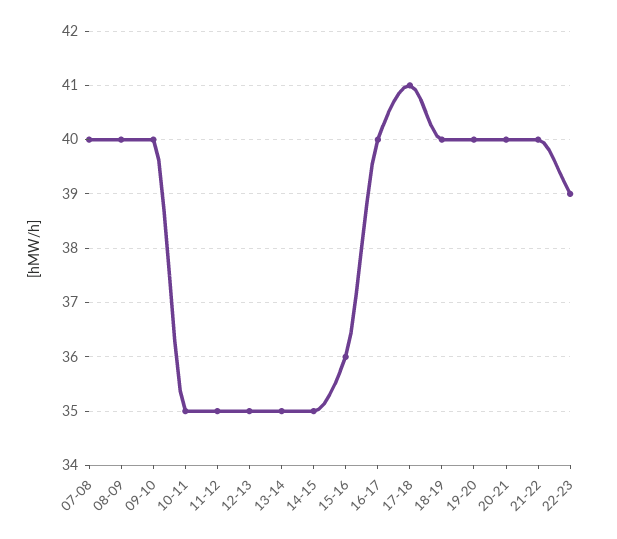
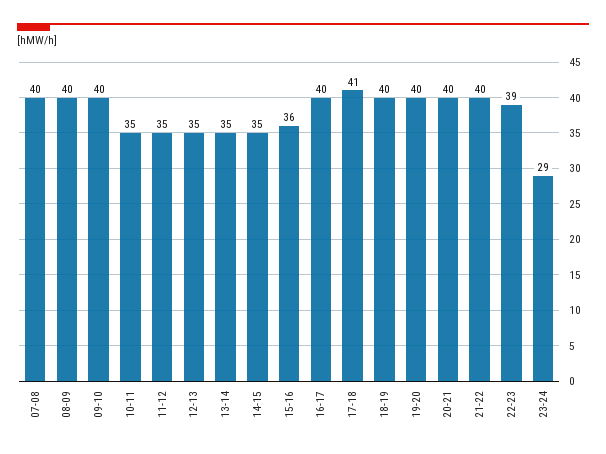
23-24: none -> 29

